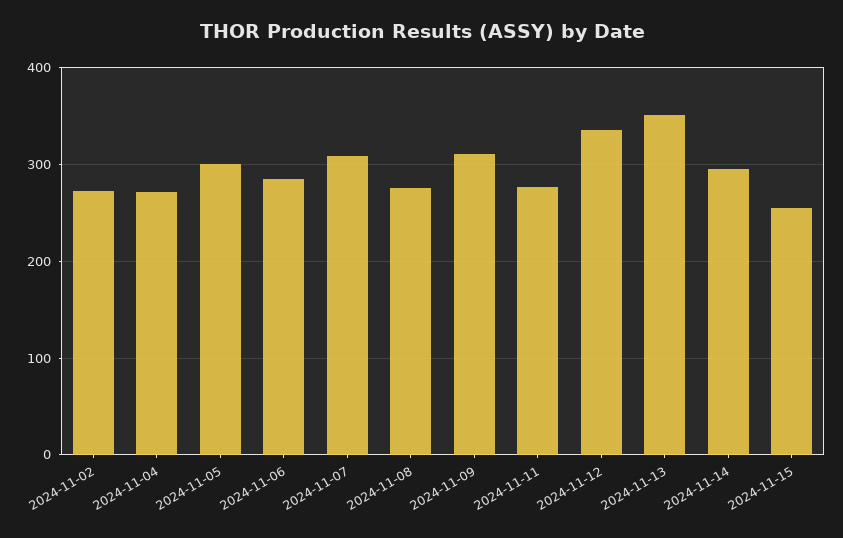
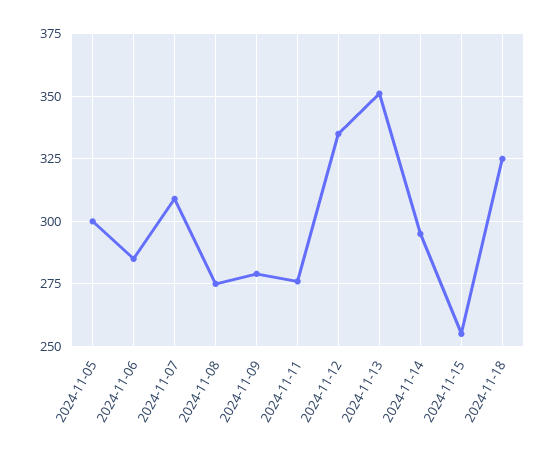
2024-11-02: 270 -> none
2024-11-04: 270 -> none
2024-11-09: 310 -> 280
2024-11-18: none -> 325

